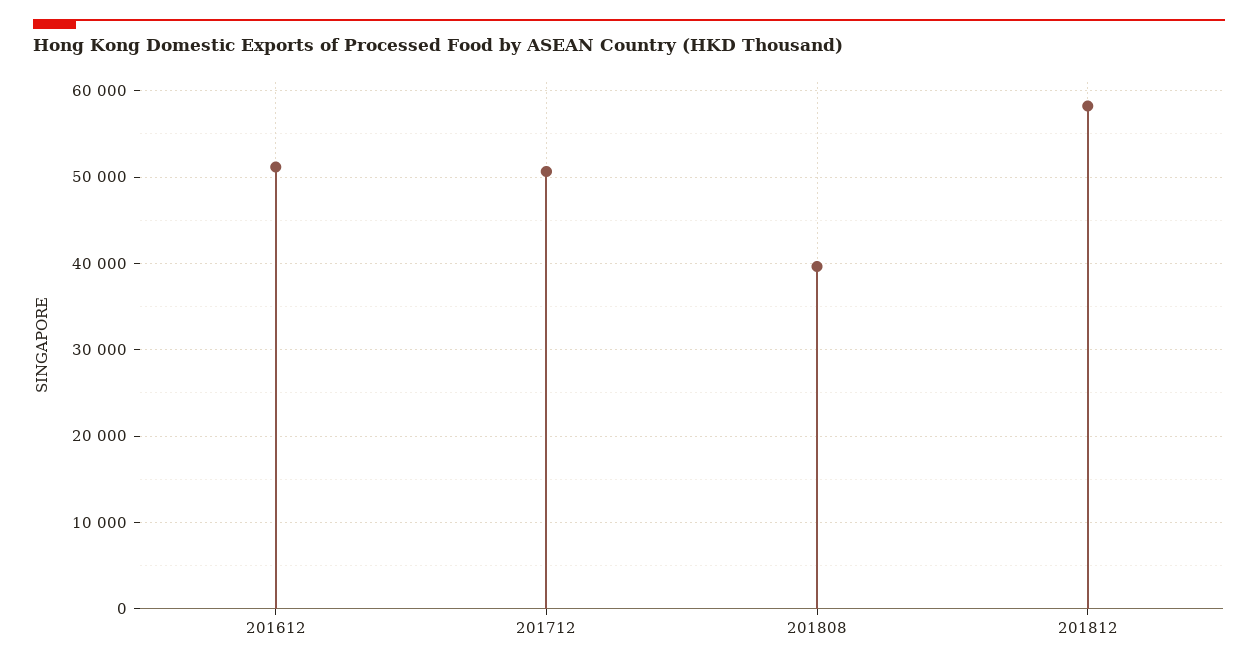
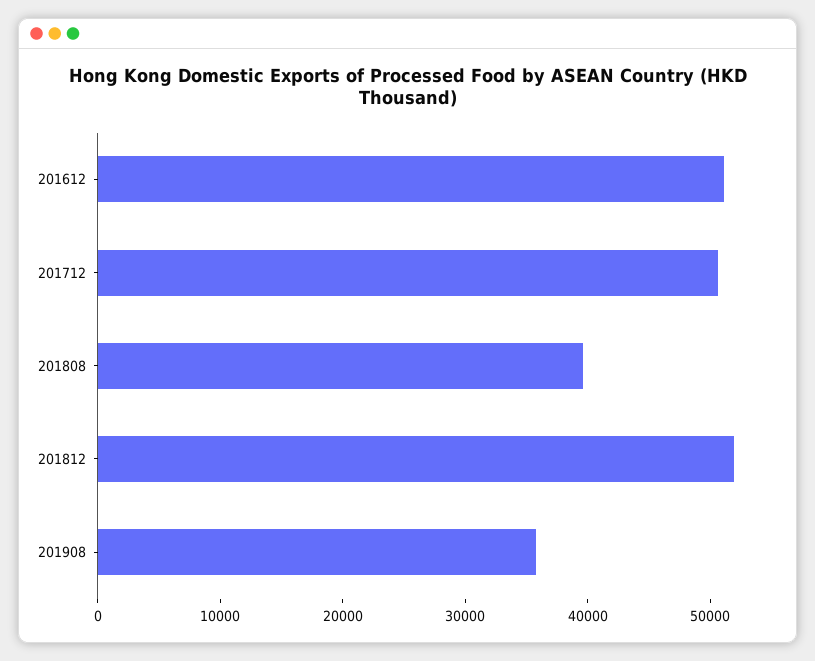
201812: 58000 -> 52000
201908: none -> 36000

